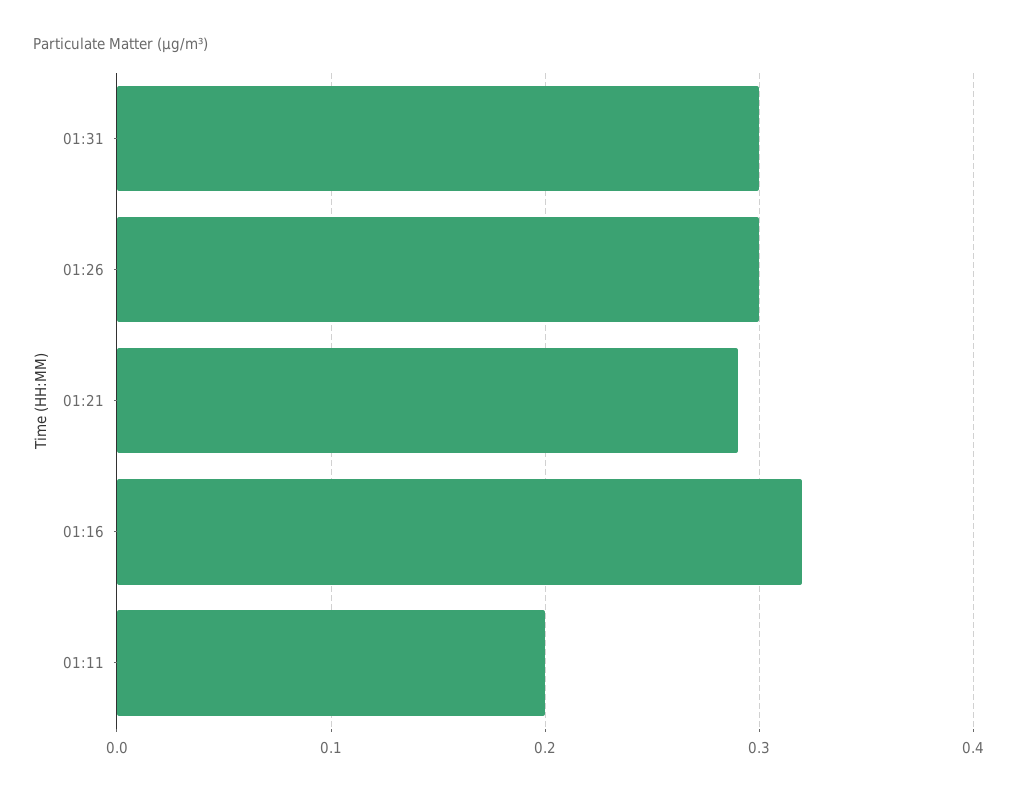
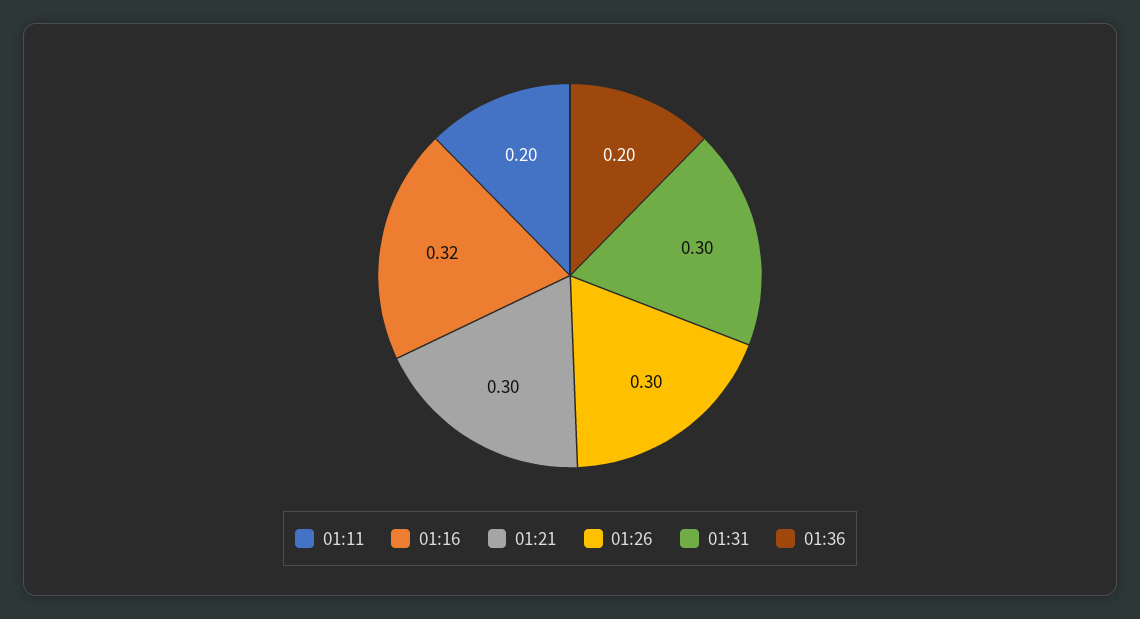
01:21: 0.29 -> 0.3
01:36: none -> 0.2

